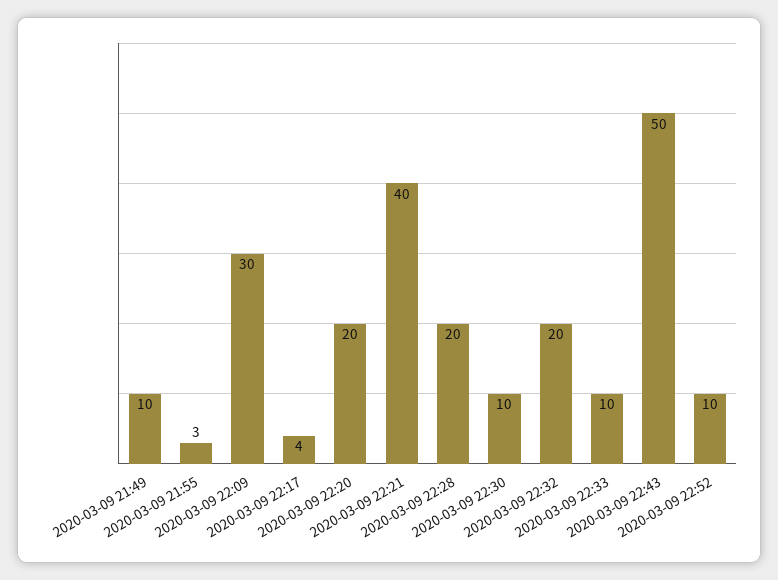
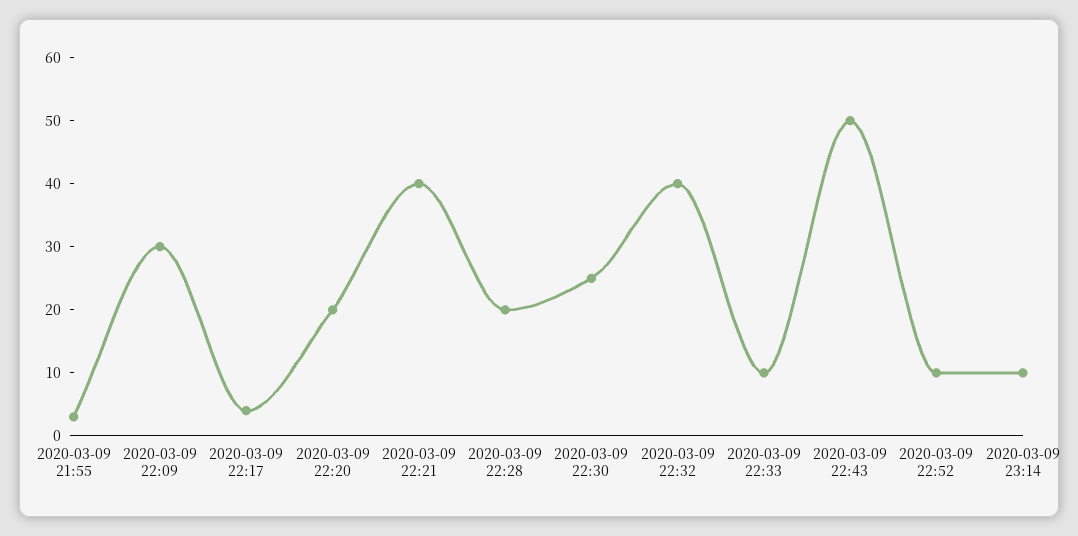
2020-03-09 21:49: 10 -> none
2020-03-09 22:30: 10 -> 25
2020-03-09 22:32: 20 -> 40
2020-03-09 23:14: none -> 10

